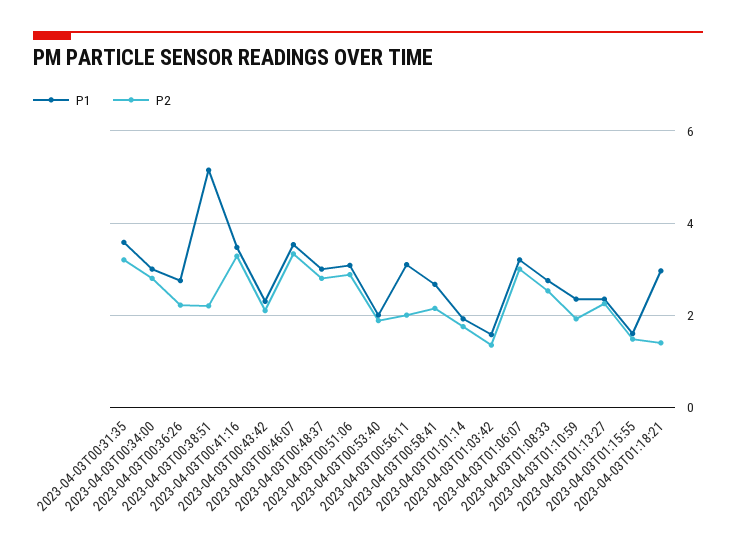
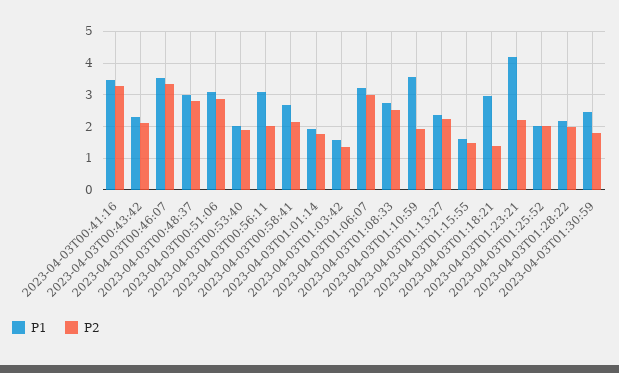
P1, 2023-04-03T00:31:35: 3.6 -> none
P2, 2023-04-03T00:31:35: 3.2 -> none
P1, 2023-04-03T00:34:00: 3 -> none
P2, 2023-04-03T00:34:00: 2.8 -> none
P1, 2023-04-03T00:36:26: 2.8 -> none
P2, 2023-04-03T00:36:26: 2.2 -> none
P1, 2023-04-03T00:38:51: 5.2 -> none
P2, 2023-04-03T00:38:51: 2.2 -> none
P1, 2023-04-03T01:10:59: 2.4 -> 3.6
P1, 2023-04-03T01:23:21: none -> 4.2
P2, 2023-04-03T01:23:21: none -> 2.2
P1, 2023-04-03T01:25:52: none -> 2
P2, 2023-04-03T01:25:52: none -> 2
P1, 2023-04-03T01:28:22: none -> 2.2
P2, 2023-04-03T01:28:22: none -> 2
P1, 2023-04-03T01:30:59: none -> 2.4
P2, 2023-04-03T01:30:59: none -> 1.8

